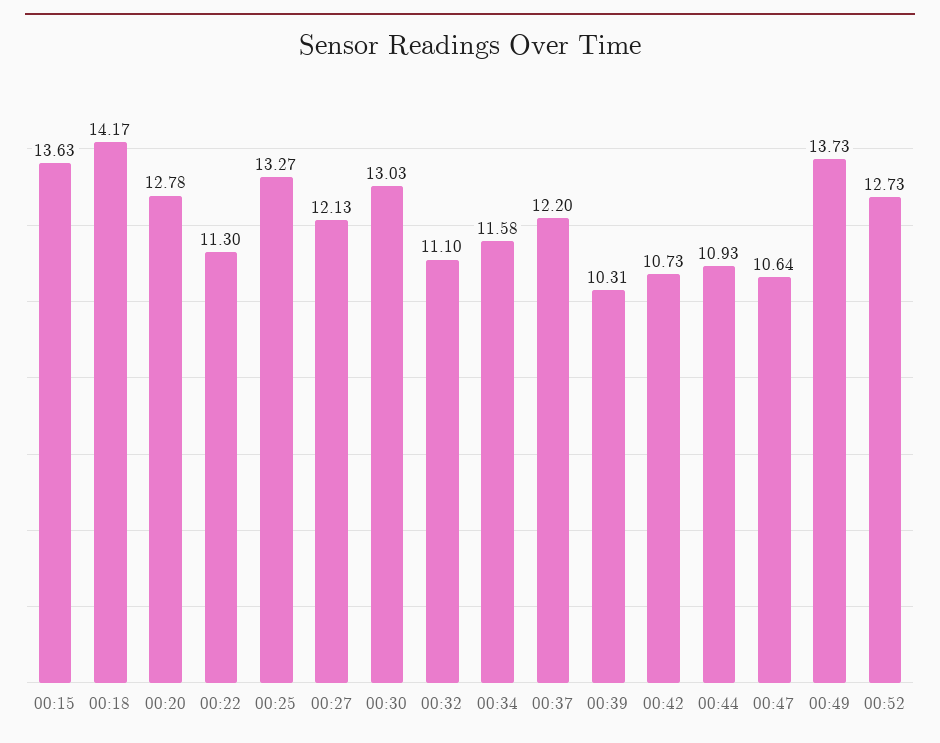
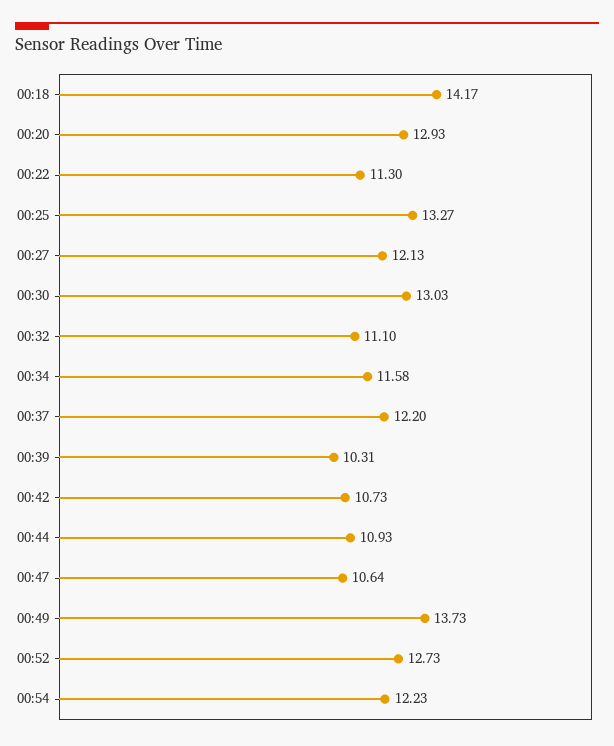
00:15: 13.63 -> none
00:20: 12.78 -> 12.93
00:54: none -> 12.23

